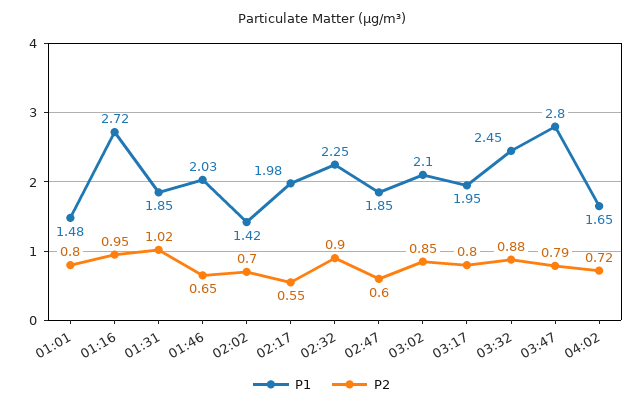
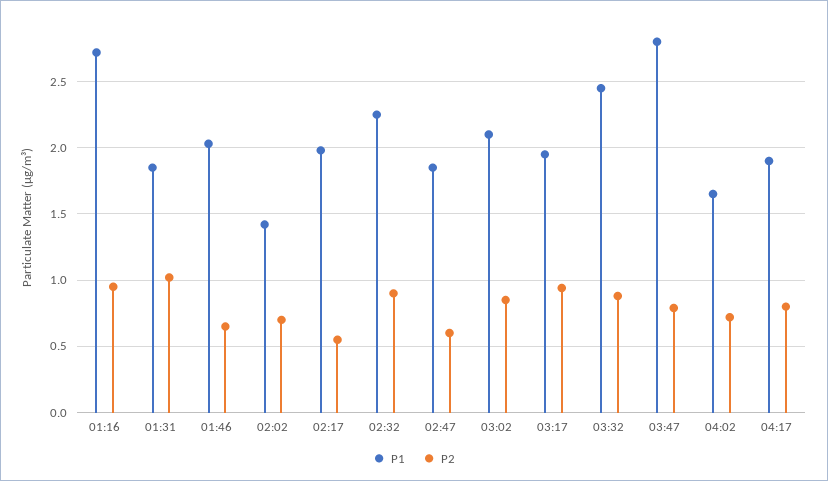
P1, 01:01: 1.48 -> none
P2, 01:01: 0.8 -> none
P2, 03:17: 0.8 -> 0.95
P1, 04:17: none -> 1.9
P2, 04:17: none -> 0.8

